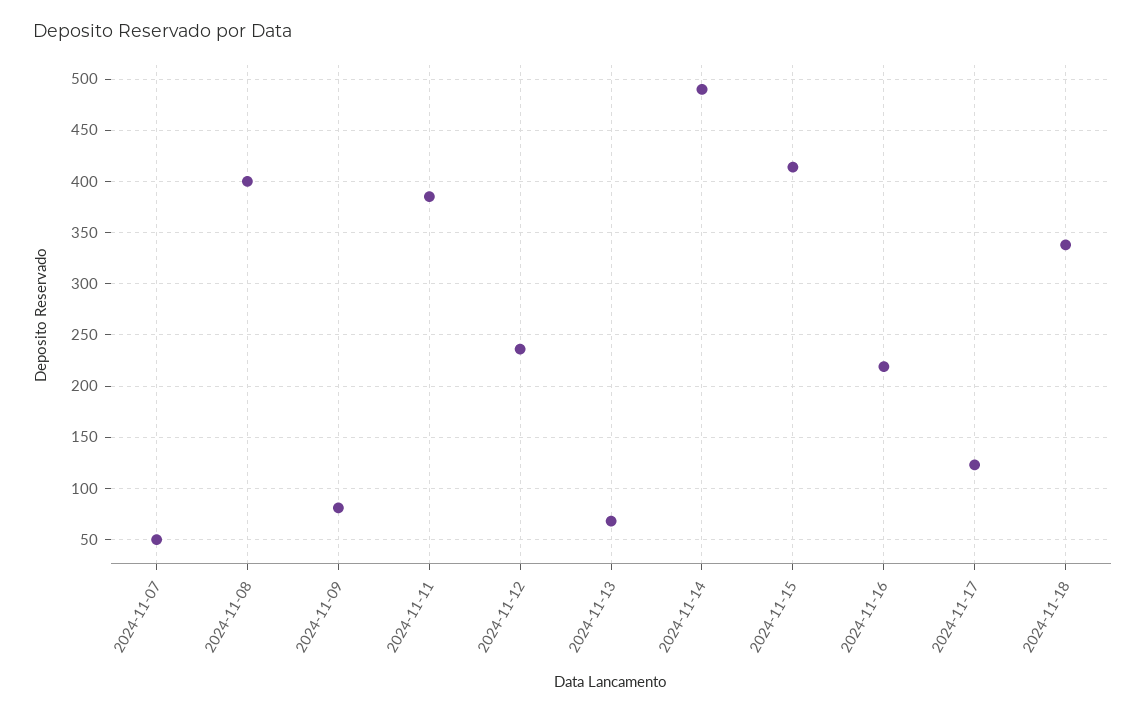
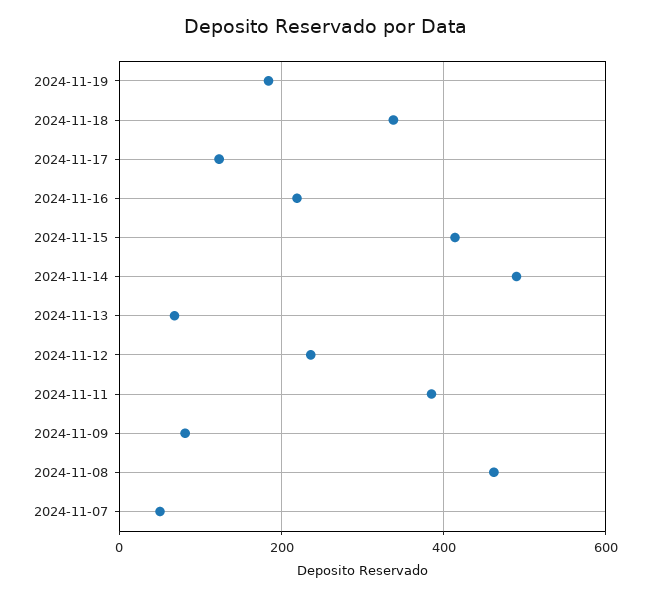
2024-11-08: 400 -> 460
2024-11-19: none -> 180

